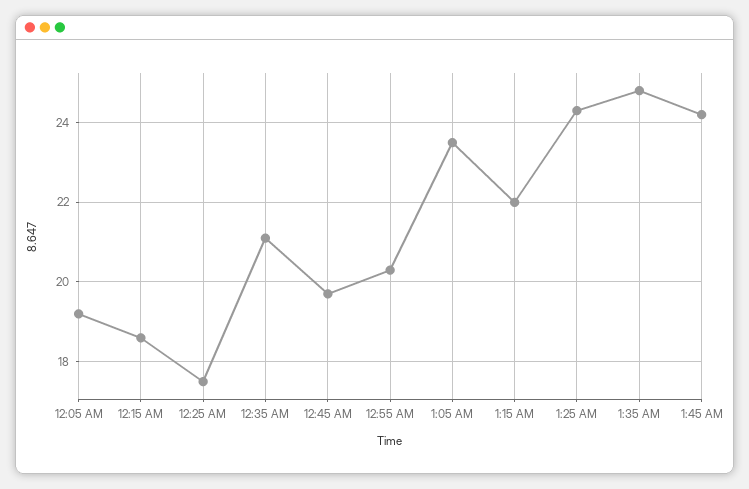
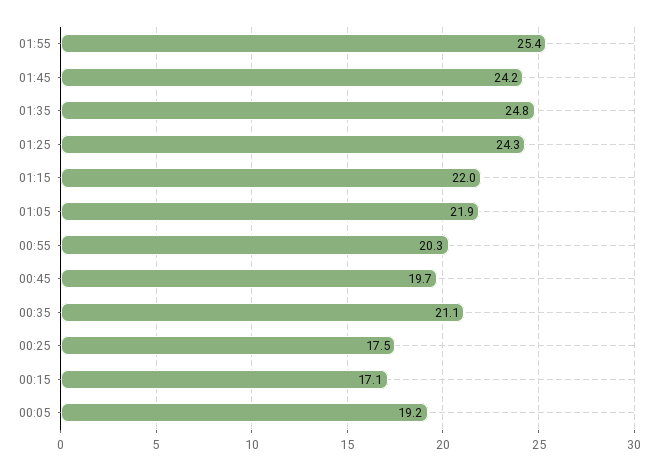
12:15 AM: 18.5 -> 17.1
1:05 AM: 23.5 -> 21.9
01:55: none -> 25.4

